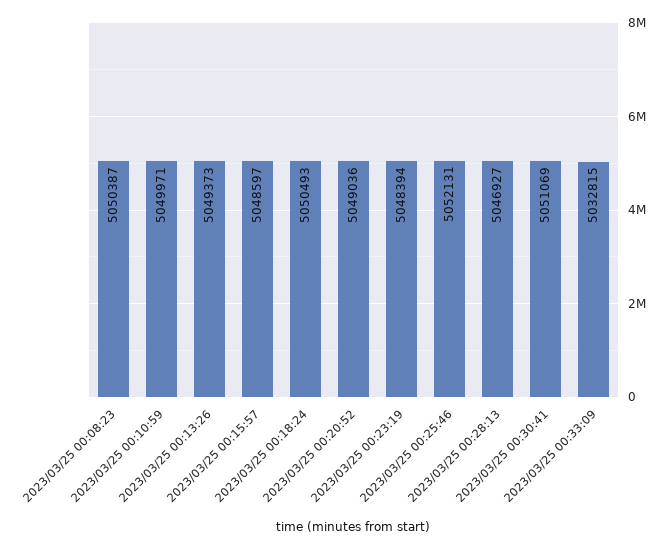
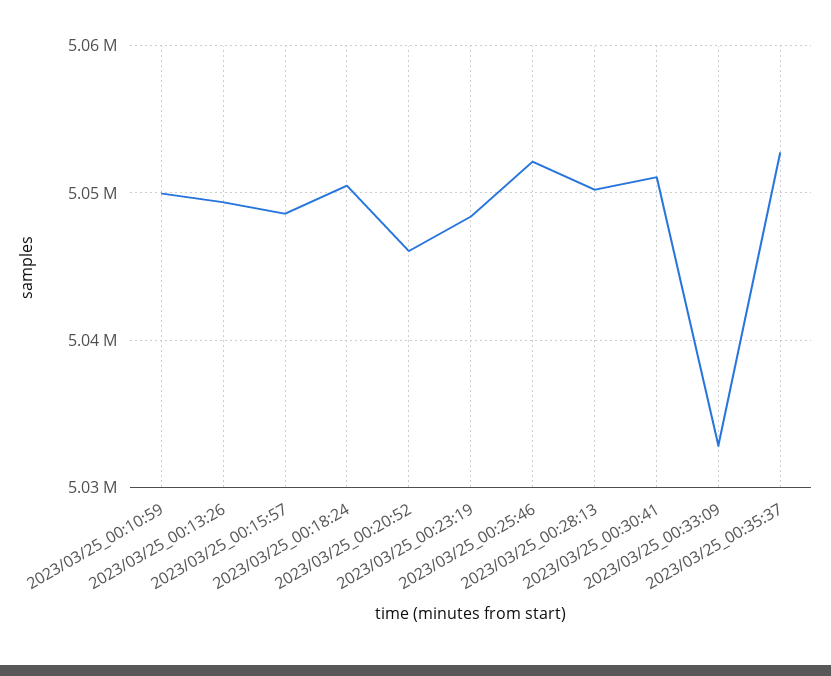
2023/03/25 00:08:23: 5050387 -> none
2023/03/25 00:20:52: 5049036 -> 5046000
2023/03/25 00:28:13: 5046927 -> 5050000
2023/03/25_00:35:37: none -> 5053000

